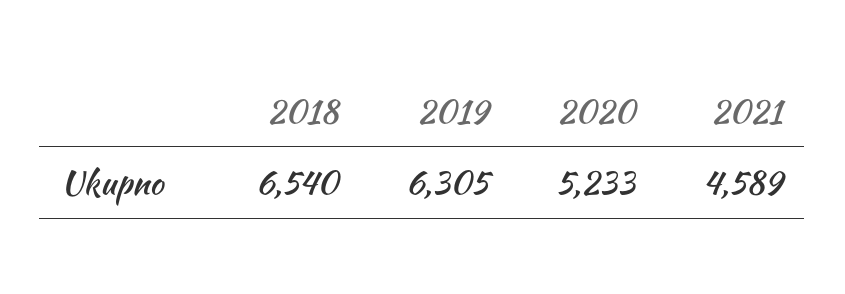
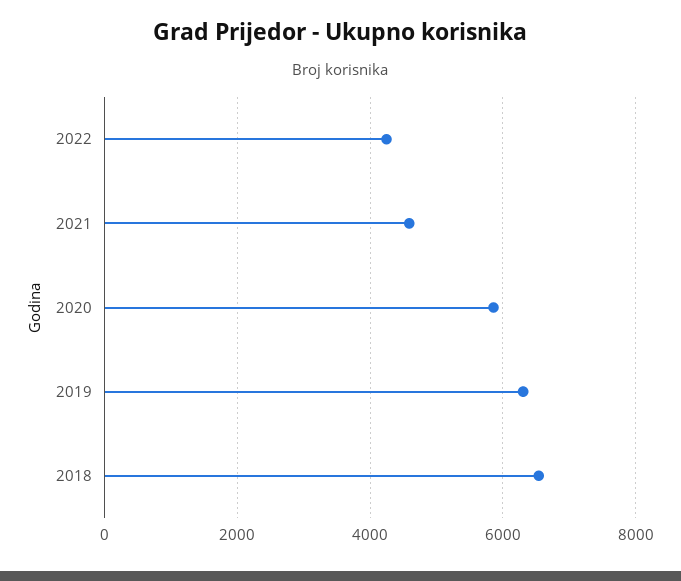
2020: 5233 -> 5800
2022: none -> 4200

